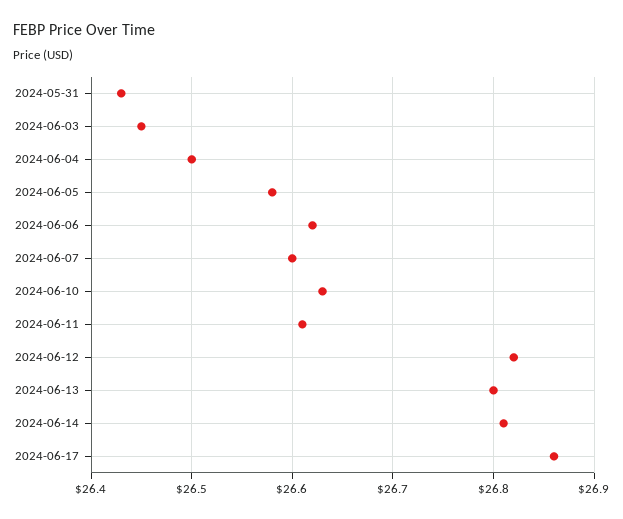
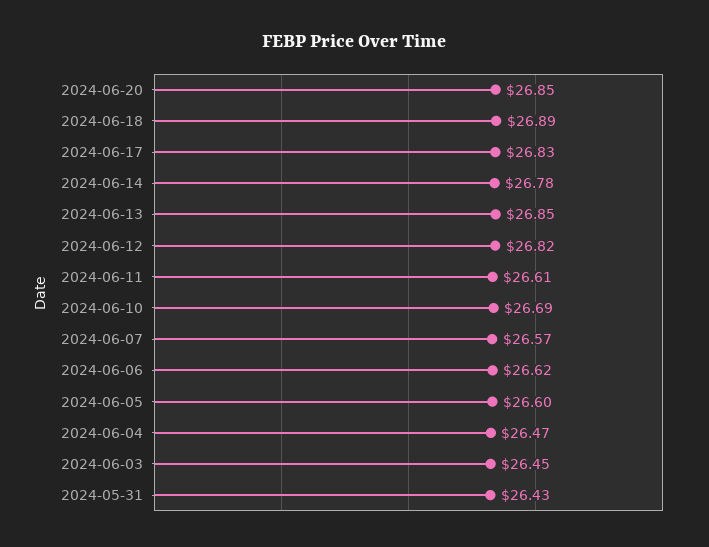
2024-06-04: 26.5 -> 26.47
2024-06-05: 26.58 -> 26.6
2024-06-07: 26.6 -> 26.57
2024-06-10: 26.63 -> 26.69
2024-06-13: 26.8 -> 26.85
2024-06-14: 26.81 -> 26.78
2024-06-17: 26.86 -> 26.83
2024-06-20: none -> 26.85
2024-06-18: none -> 26.89

